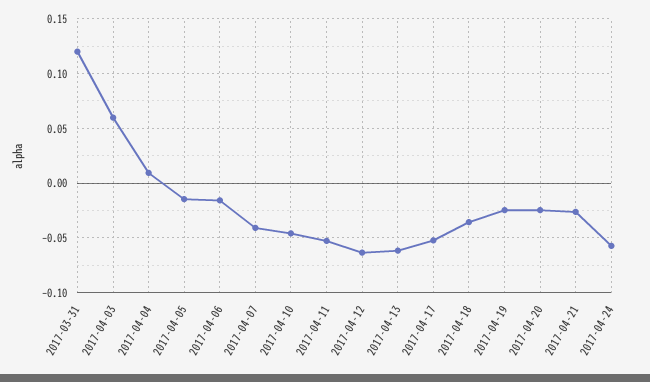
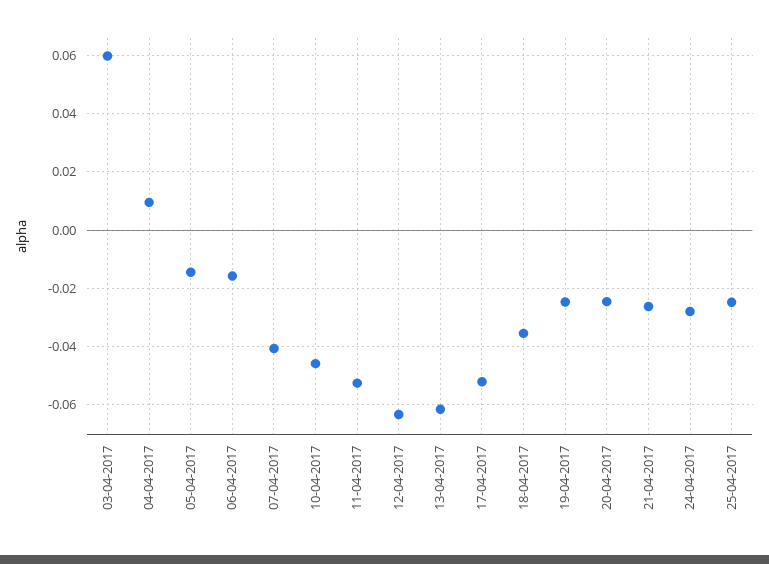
2017-03-31: 0.12 -> none
2017-04-24: -0.06 -> -0.0275
25-04-2017: none -> -0.025

